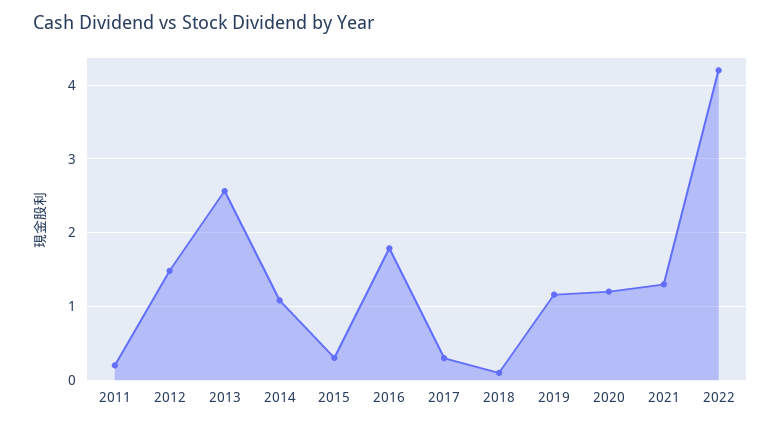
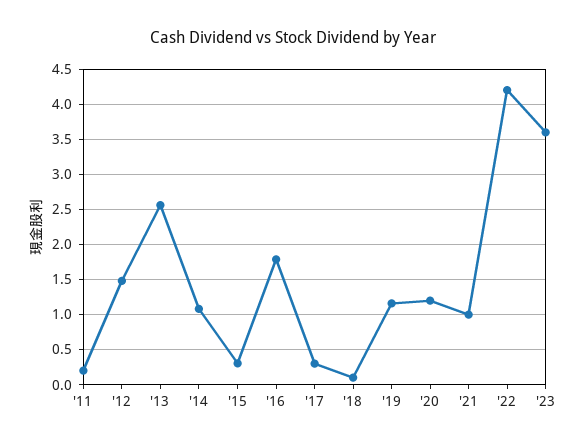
2021: 1.3 -> 1
'23: none -> 3.6

